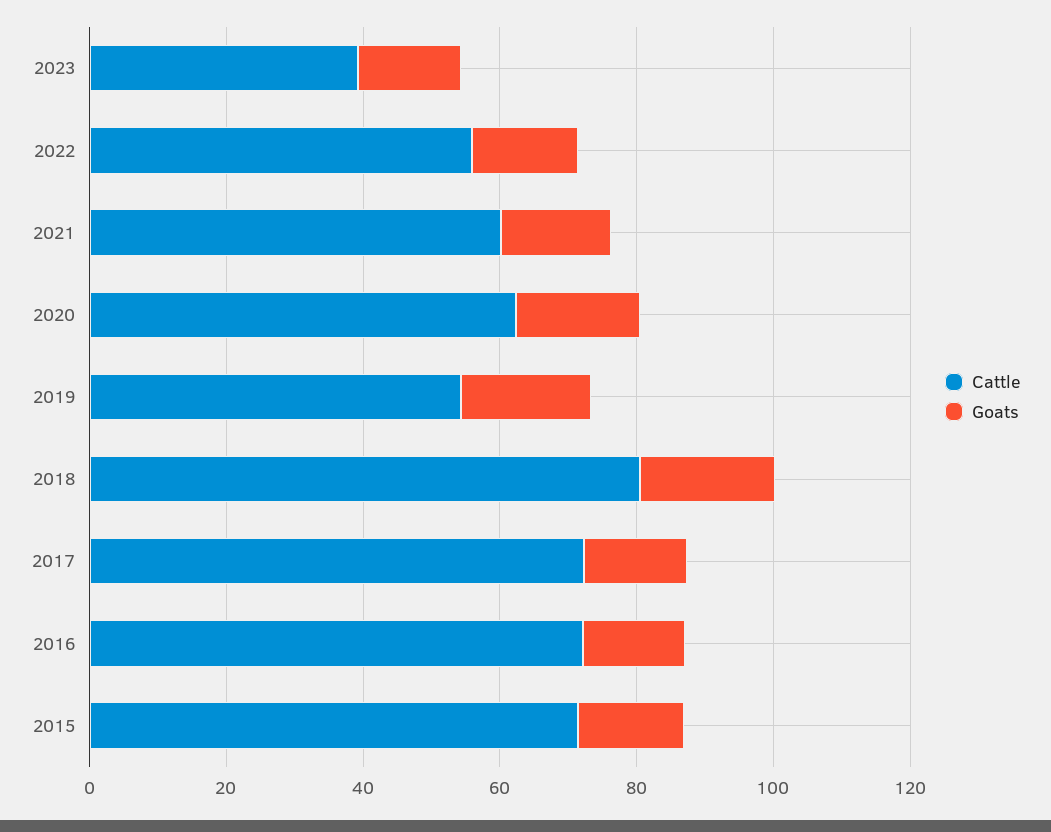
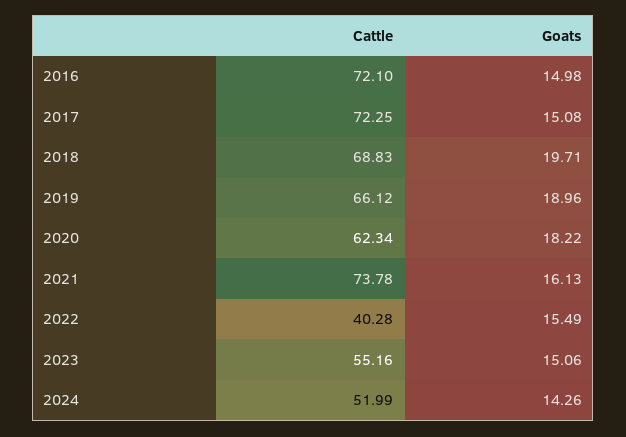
Cattle, 2023: 40 -> 55.16
Cattle, 2022: 55 -> 40.28
Cattle, 2021: 60 -> 73.78
Cattle, 2019: 55 -> 66.12
Cattle, 2018: 80 -> 68.83
Cattle, 2015: 70 -> none
Goats, 2015: 15 -> none
Cattle, 2024: none -> 51.99
Goats, 2024: none -> 14.26

